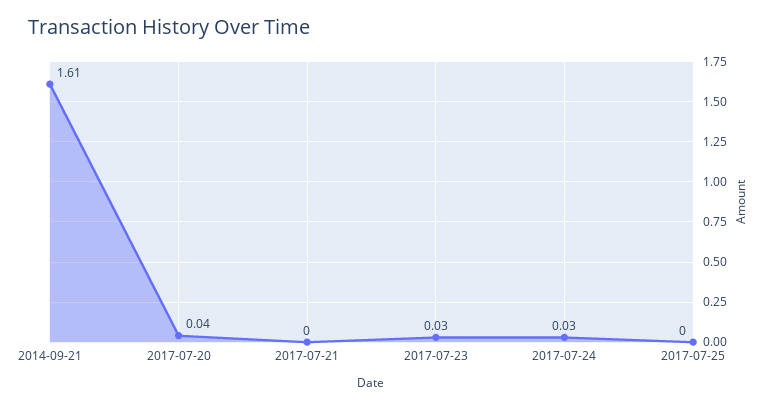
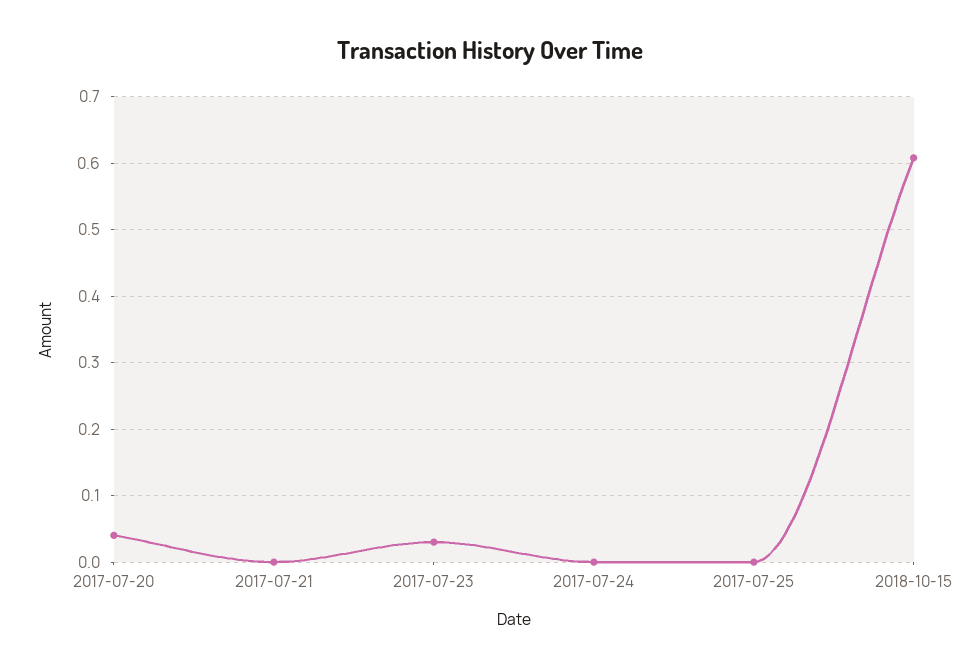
2014-09-21: 1.61 -> none
2017-07-24: 0.03 -> 0
2018-10-15: none -> 0.61

